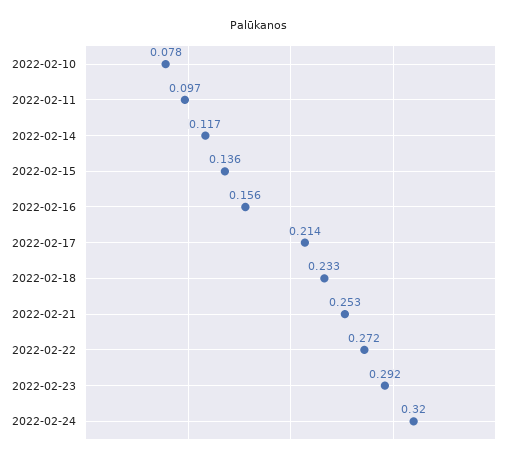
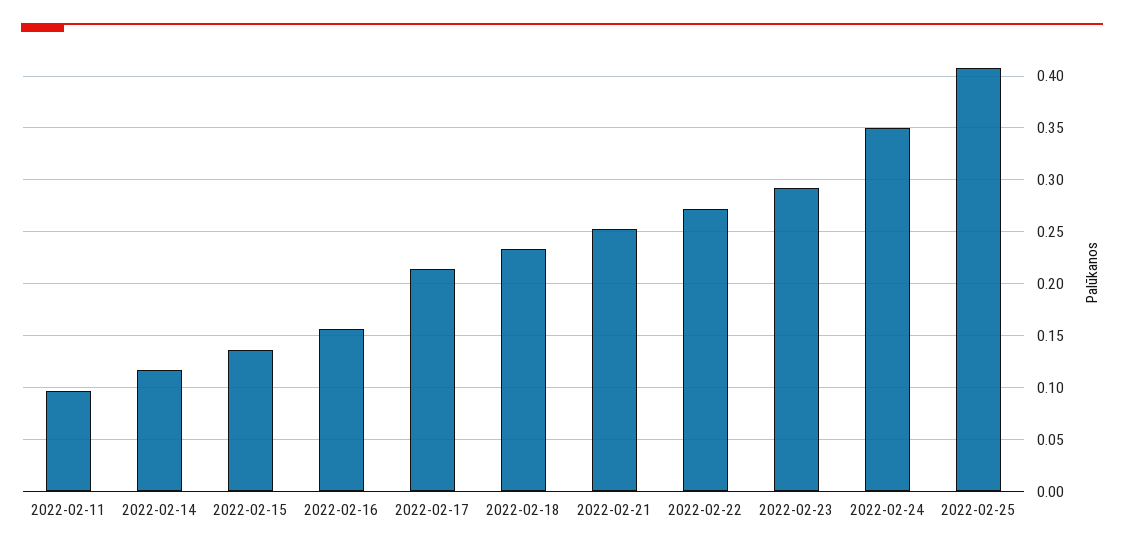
2022-02-10: 0.078 -> none
2022-02-24: 0.32 -> 0.35
2022-02-25: none -> 0.41

